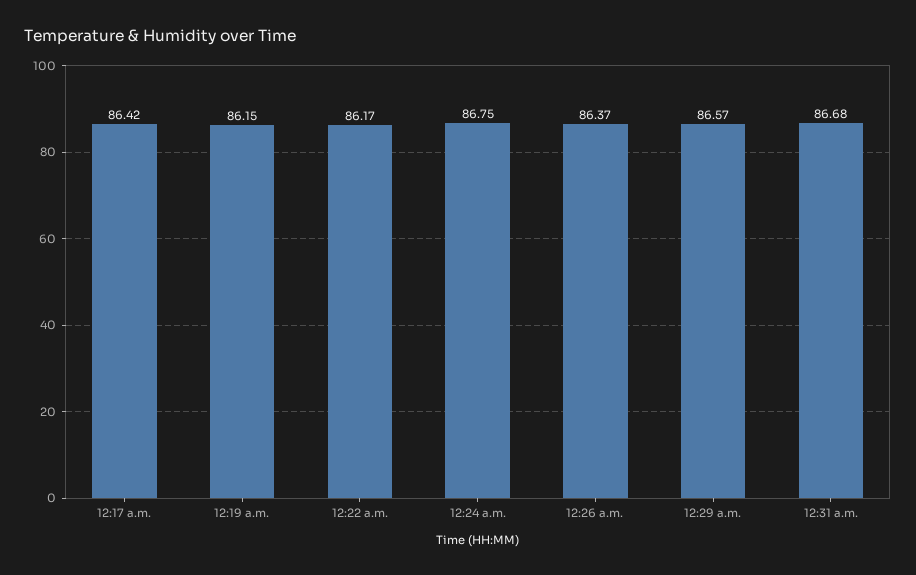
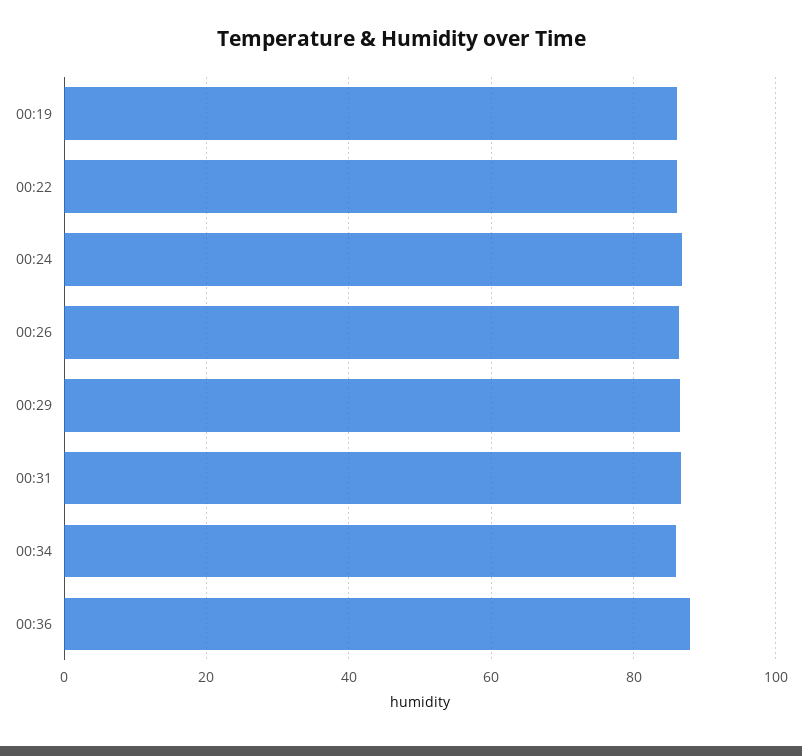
12:17 a.m.: 86.42 -> none
00:34: none -> 86
00:36: none -> 88

